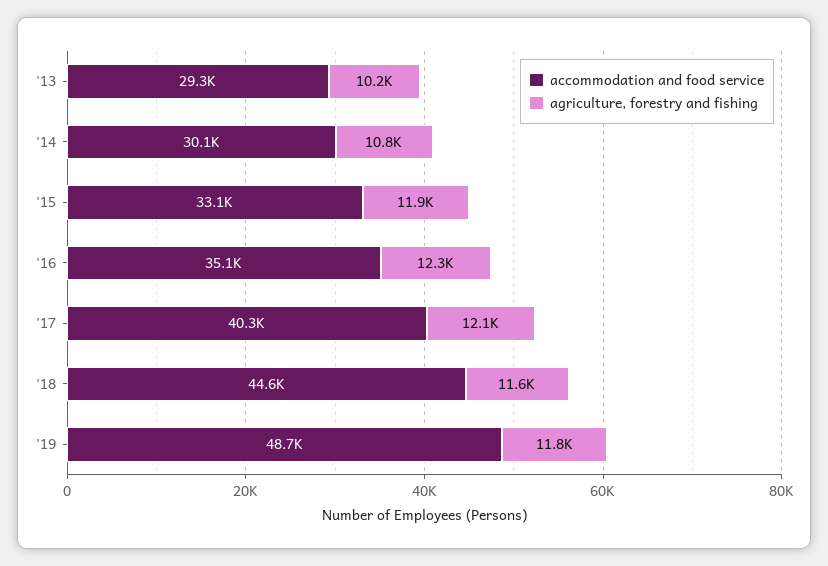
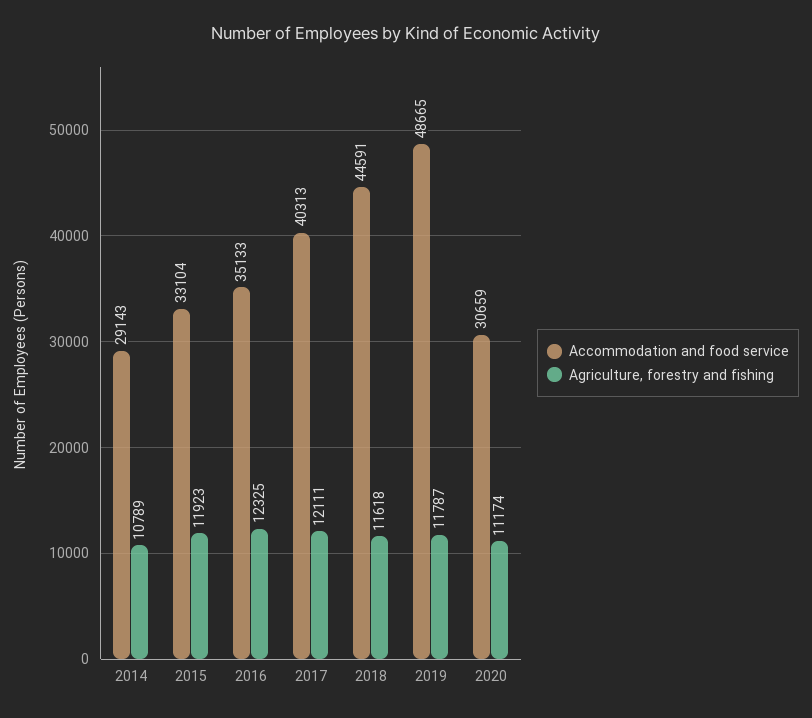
accommodation and food service, '13: 29300 -> none
agriculture, forestry and fishing, '13: 10200 -> none
accommodation and food service, '14: 30100 -> 29143
accommodation and food service, 2020: none -> 30659
agriculture, forestry and fishing, 2020: none -> 11174

